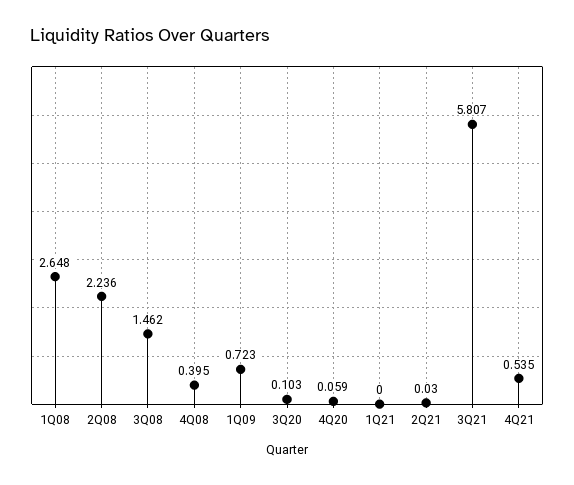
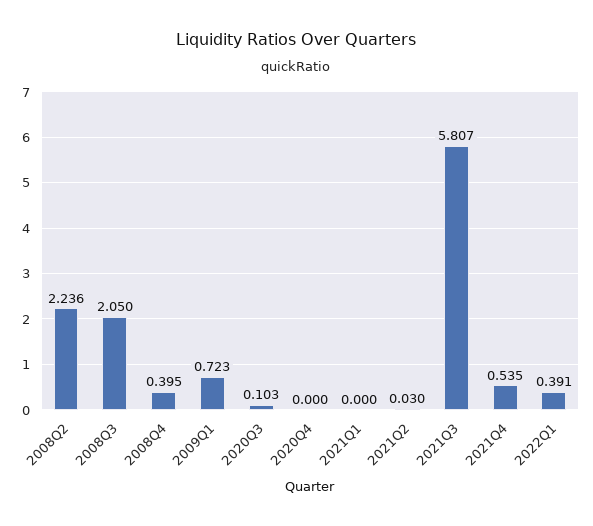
1Q08: 2.648 -> none
3Q08: 1.462 -> 2.05
4Q20: 0.059 -> 0
2022Q1: none -> 0.391

